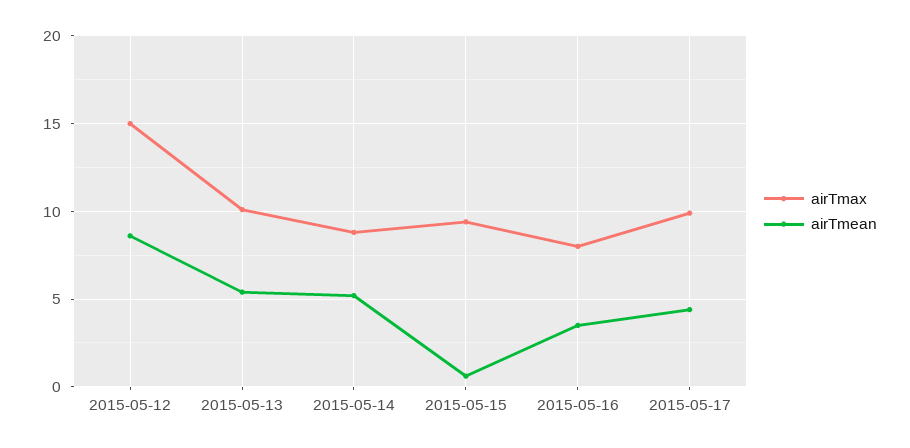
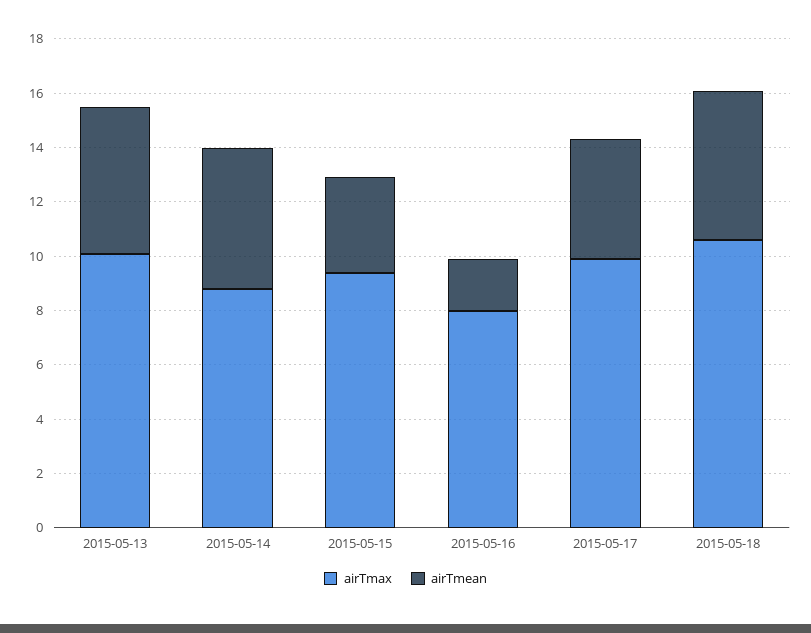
airTmax, 2015-05-12: 15 -> none
airTmean, 2015-05-12: 8.5 -> none
airTmean, 2015-05-15: 0.5 -> 3.5
airTmean, 2015-05-16: 3.5 -> 2
airTmax, 2015-05-18: none -> 10.5
airTmean, 2015-05-18: none -> 5.5

